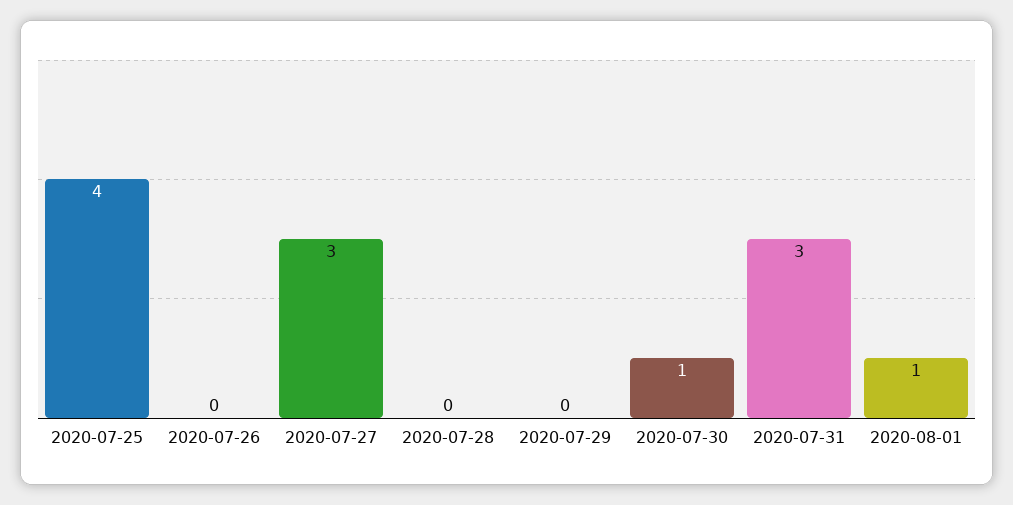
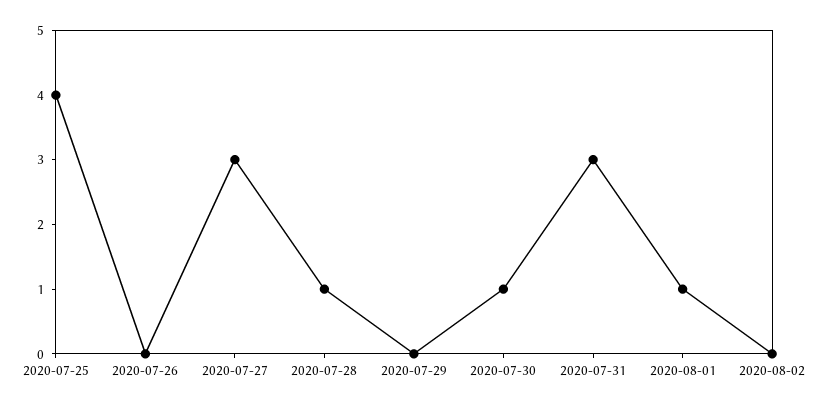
2020-07-28: 0 -> 1
2020-08-02: none -> 0

